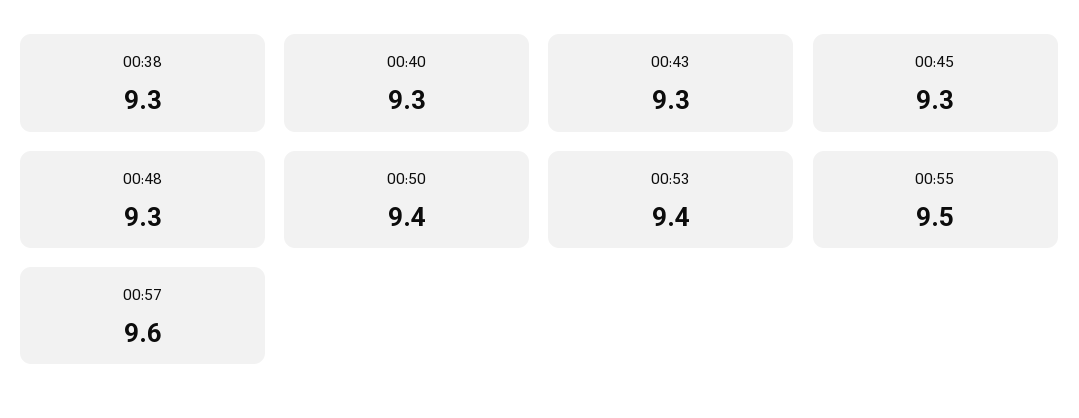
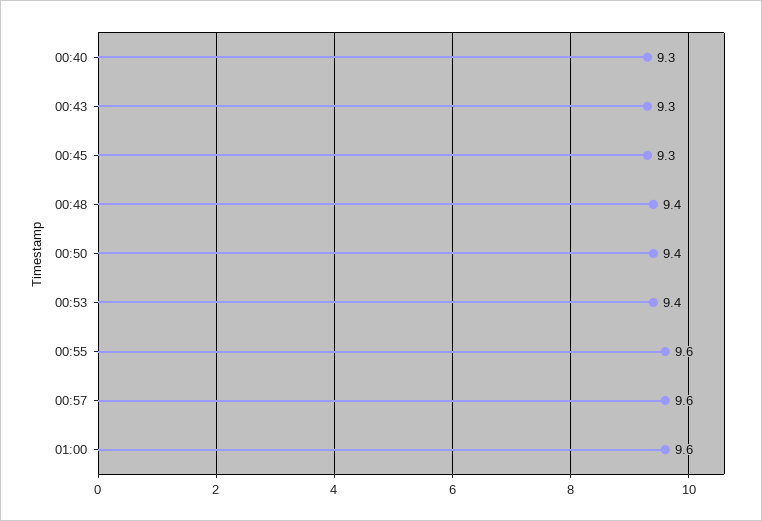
00:38: 9.3 -> none
00:48: 9.3 -> 9.4
00:55: 9.5 -> 9.6
01:00: none -> 9.6

